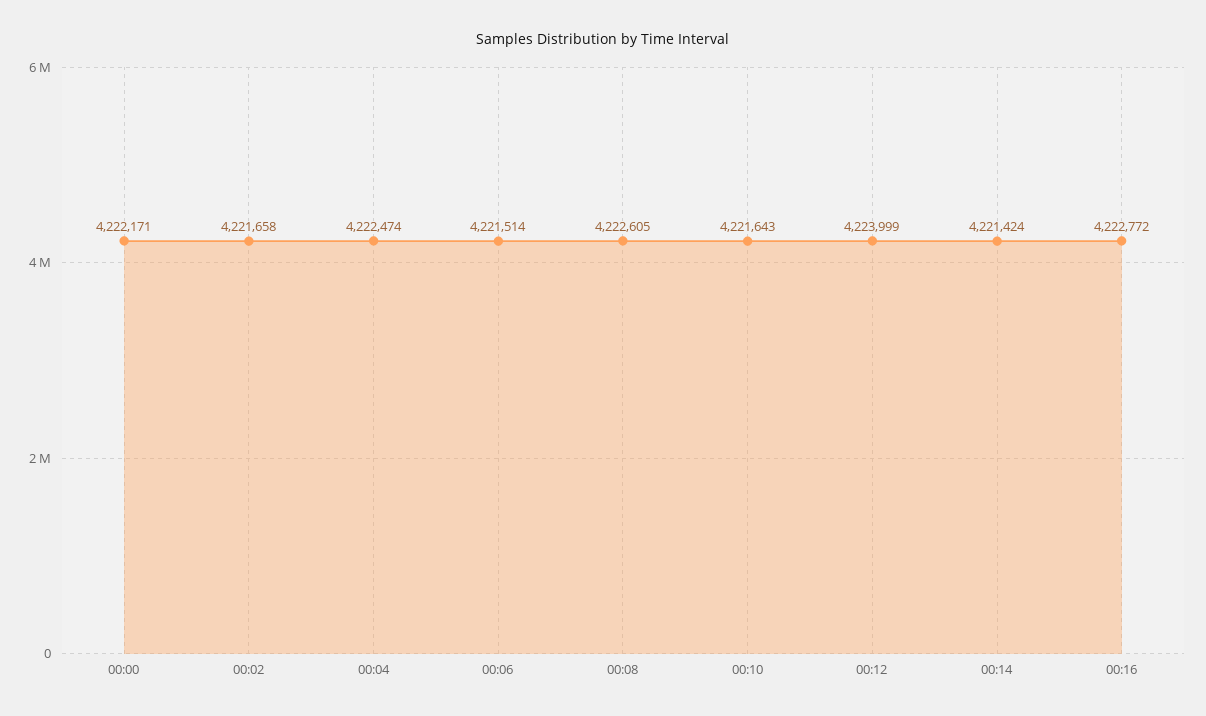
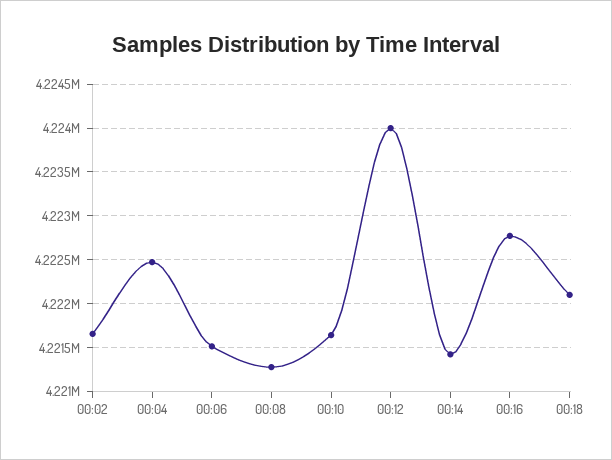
00:00: 4222171 -> none
00:08: 4222605 -> 4221300
00:18: none -> 4222100

